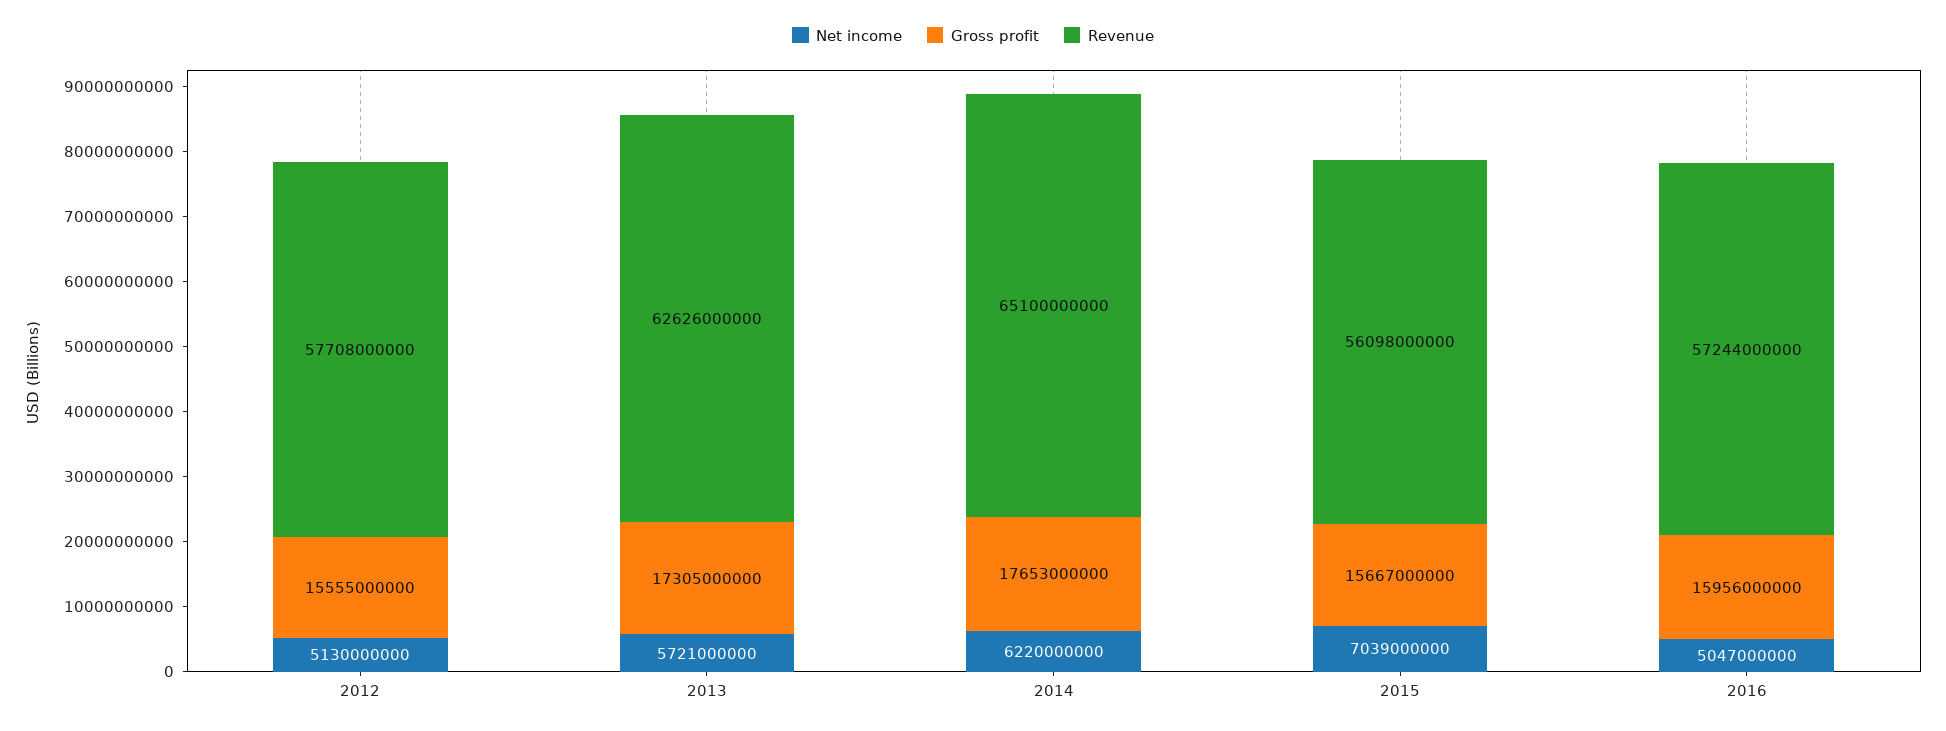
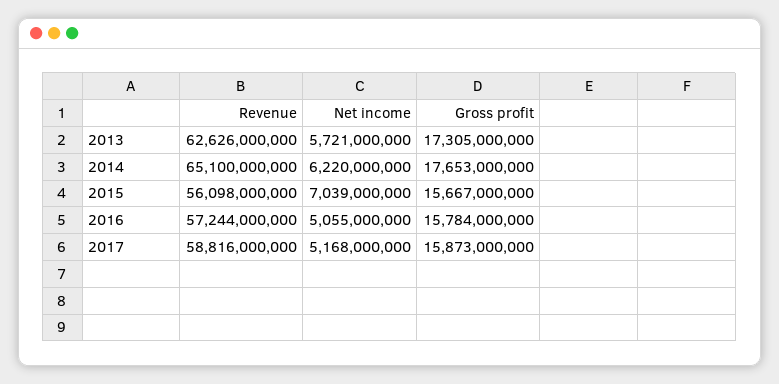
Net income, 2012: 5130000000 -> none
Gross profit, 2012: 15555000000 -> none
Revenue, 2012: 57708000000 -> none
Net income, 2016: 5047000000 -> 5055000000
Gross profit, 2016: 15956000000 -> 15784000000
Revenue, 2017: none -> 58816000000
Net income, 2017: none -> 5168000000
Gross profit, 2017: none -> 15873000000

